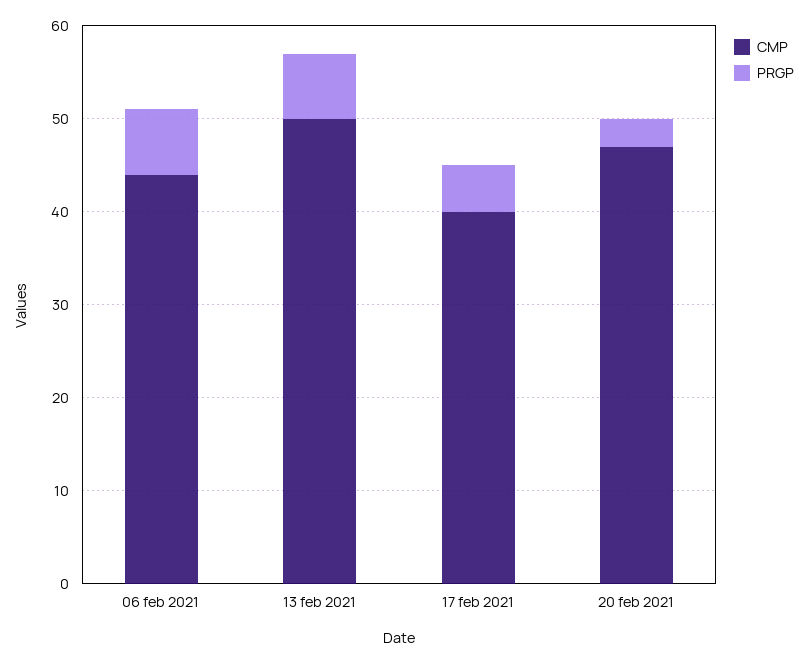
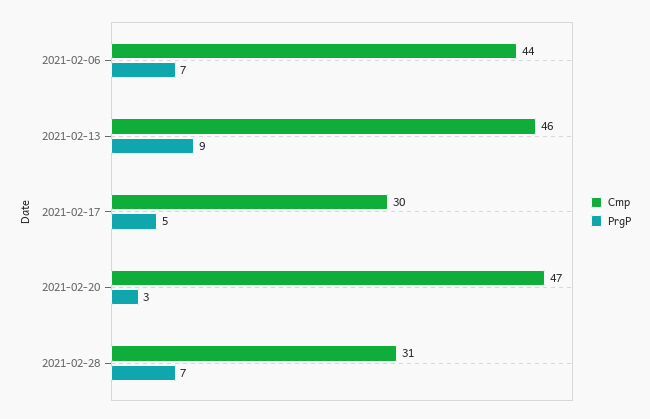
CMP, 13 feb 2021: 50 -> 46
PRGP, 13 feb 2021: 7 -> 9
CMP, 17 feb 2021: 40 -> 30
CMP, 2021-02-28: none -> 31
PRGP, 2021-02-28: none -> 7

